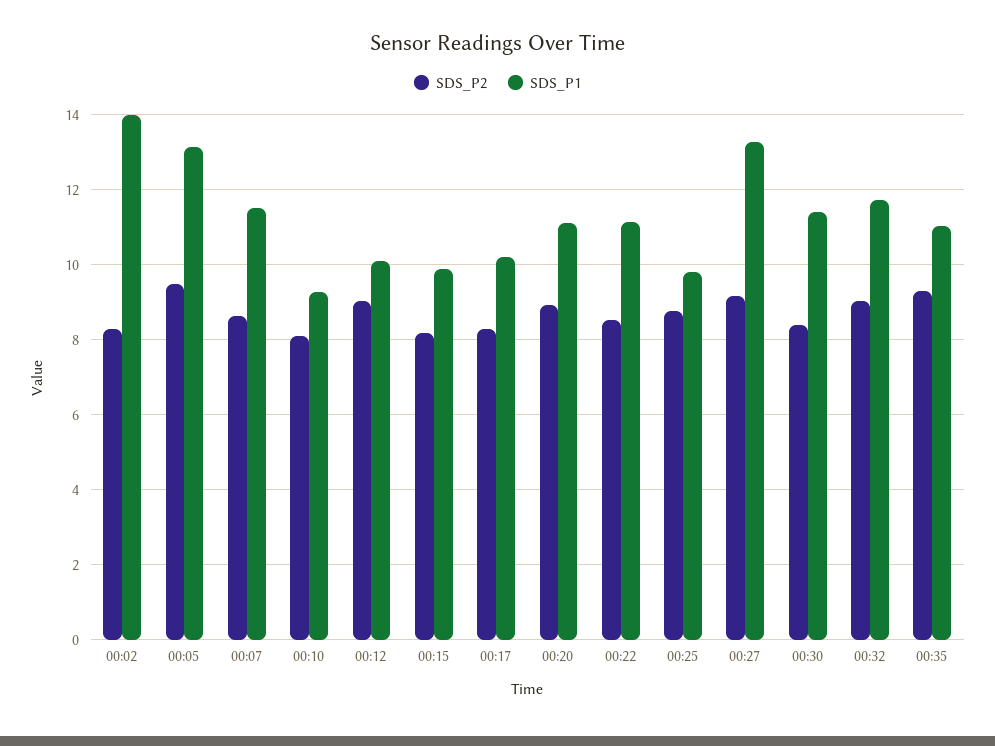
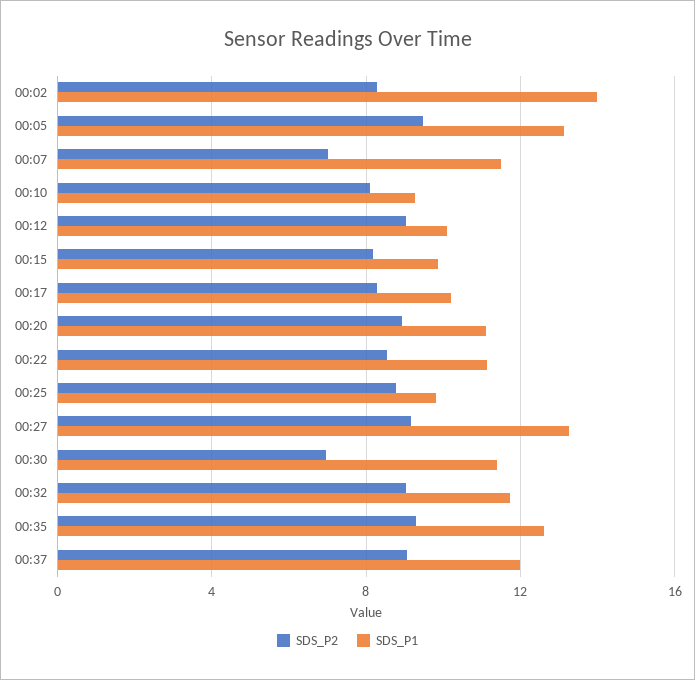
SDS_P2, 00:07: 8.6 -> 7
SDS_P2, 00:30: 8.4 -> 7
SDS_P1, 00:35: 11 -> 12.5
SDS_P2, 00:37: none -> 9
SDS_P1, 00:37: none -> 12

